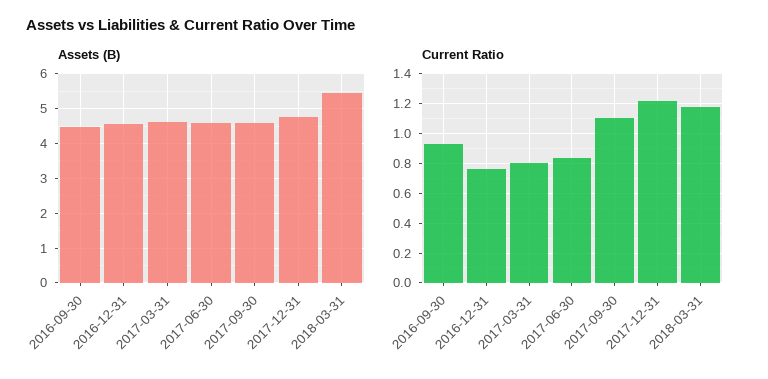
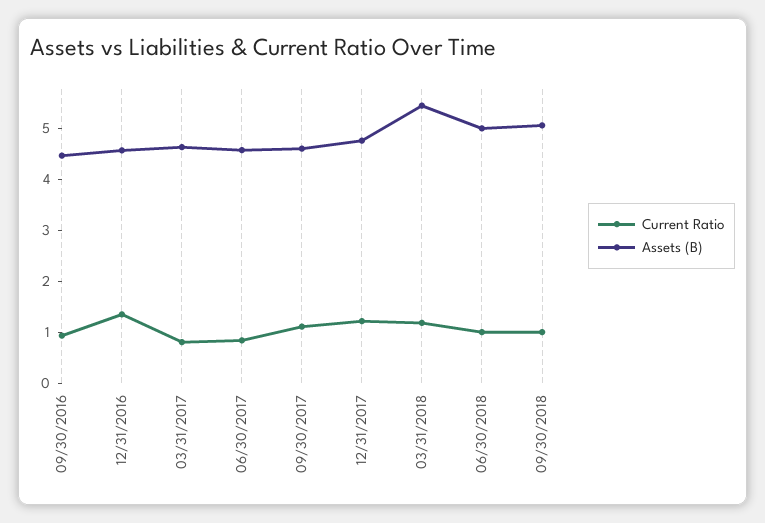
Current Ratio, 2016-12-31: 0.75 -> 1.4
Current Ratio, 06/30/2018: none -> 1
Assets (B), 06/30/2018: none -> 5
Current Ratio, 09/30/2018: none -> 1
Assets (B), 09/30/2018: none -> 5

